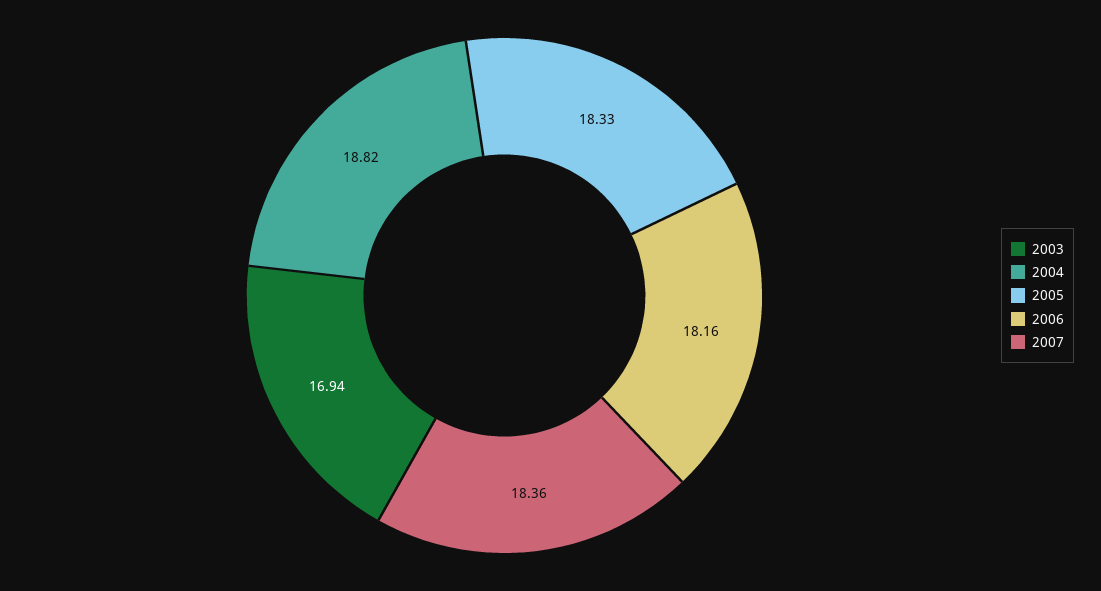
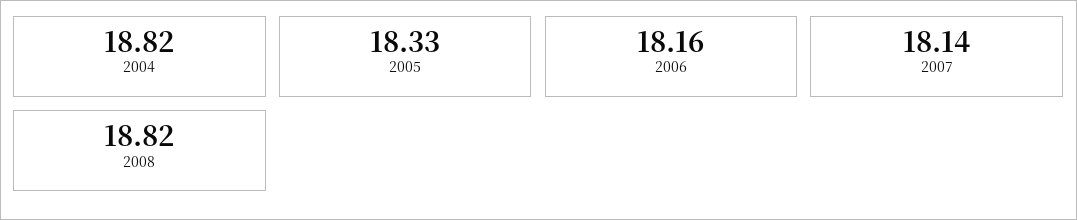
2003: 16.94 -> none
2007: 18.36 -> 18.14
2008: none -> 18.82

